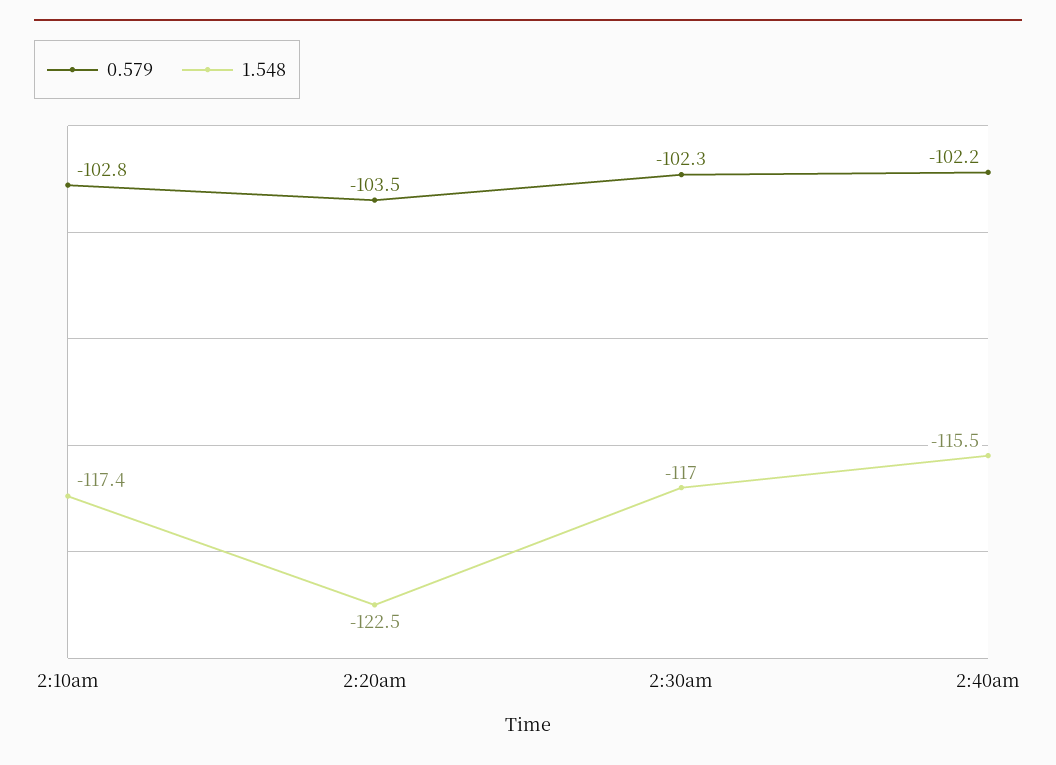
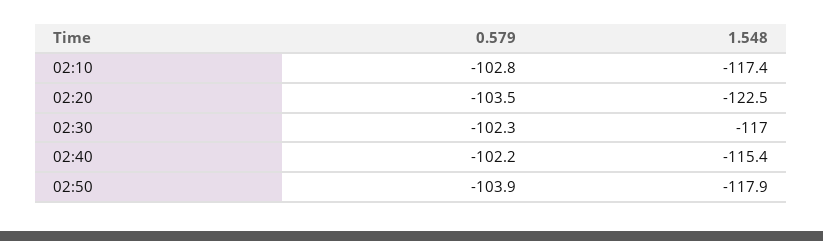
1.548, 2:40am: -115.5 -> -115.4
0.579, 02:50: none -> -103.9
1.548, 02:50: none -> -117.9

